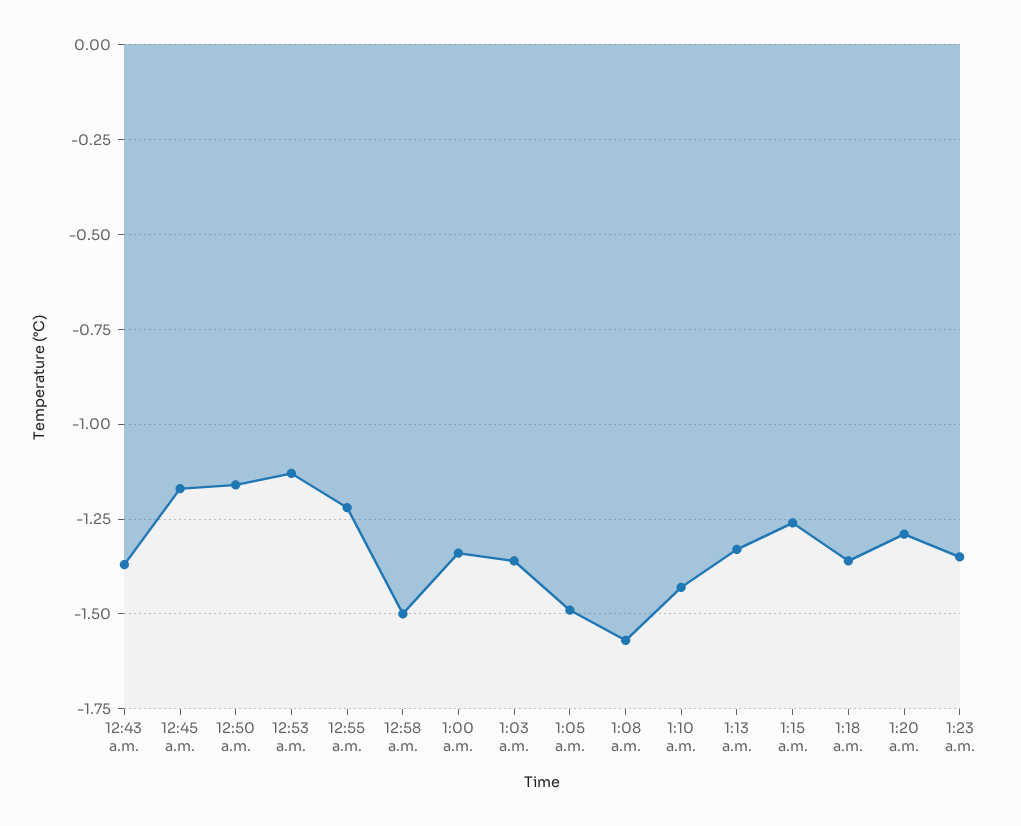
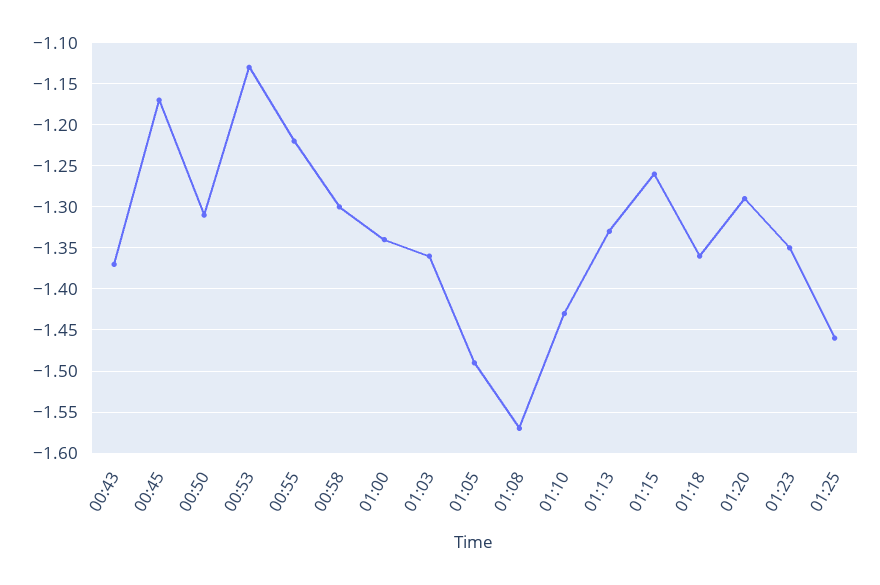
12:50 a.m.: -1.15 -> -1.31
12:58 a.m.: -1.5 -> -1.3
01:25: none -> -1.46

